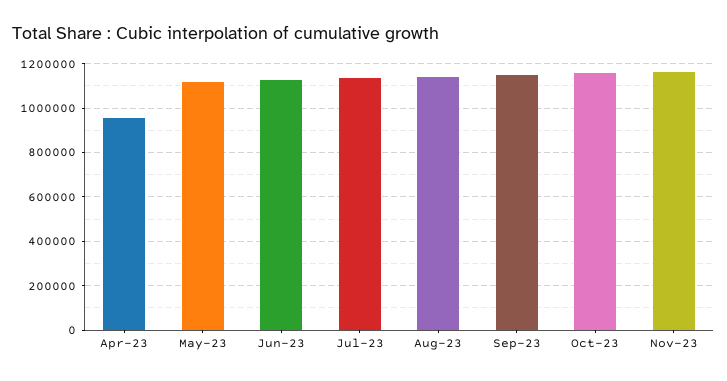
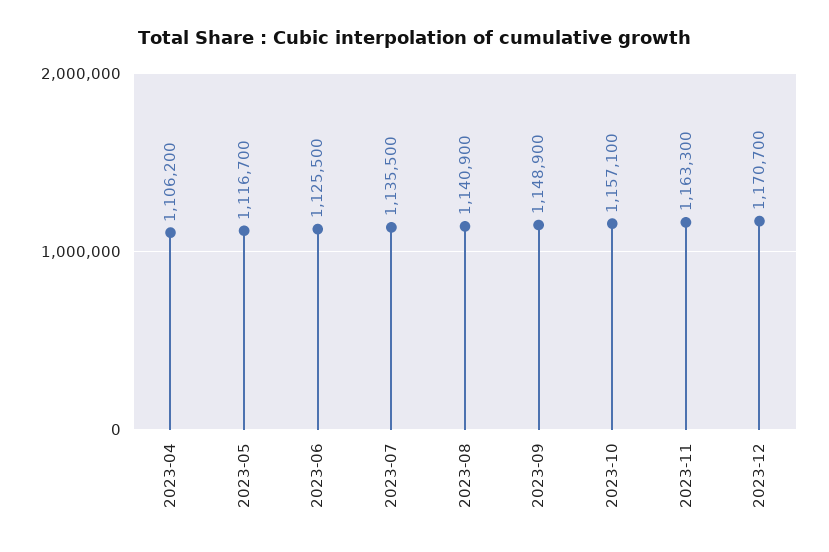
Apr-23: 950000 -> 1106200
2023-12: none -> 1170700

